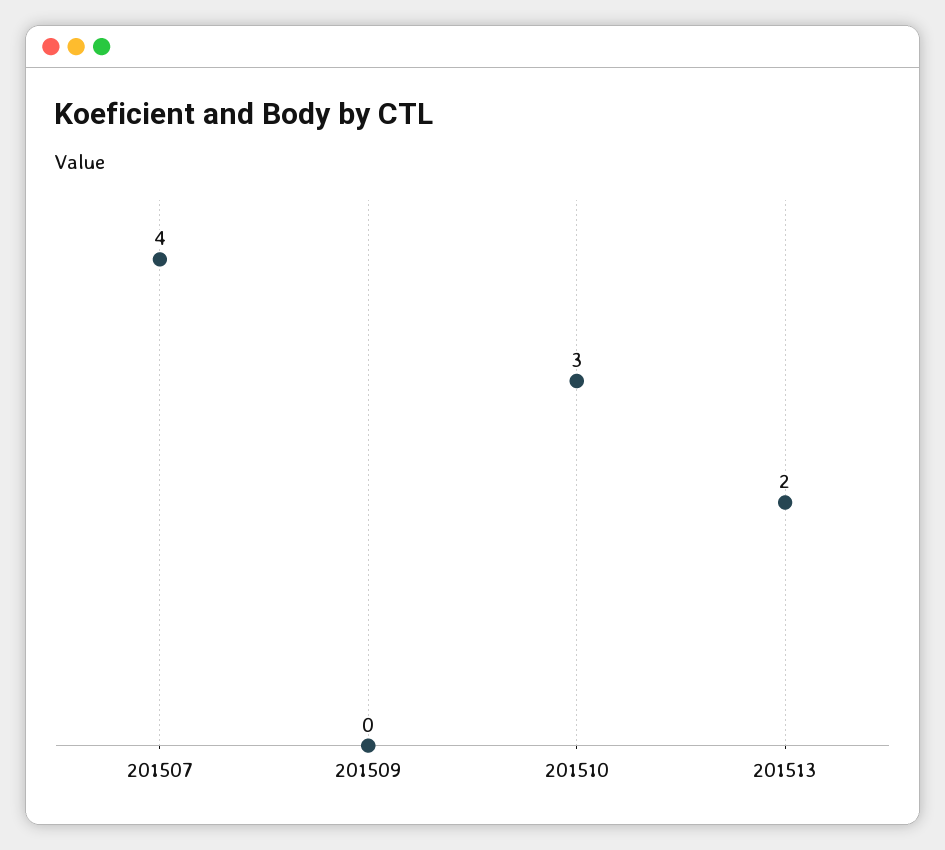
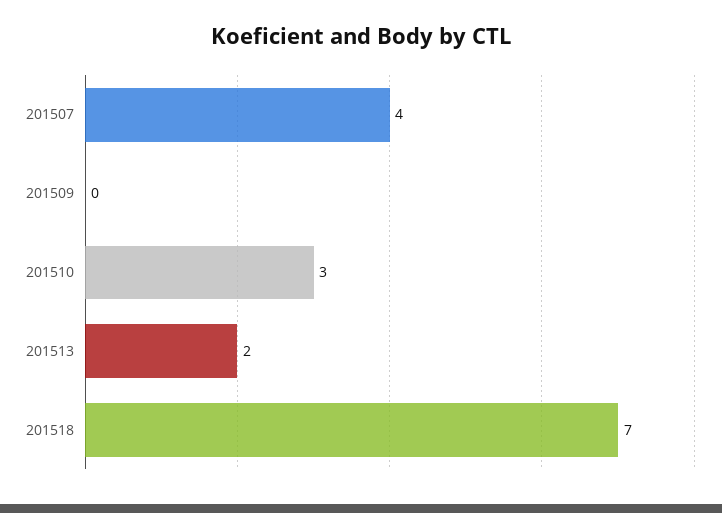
201518: none -> 7

